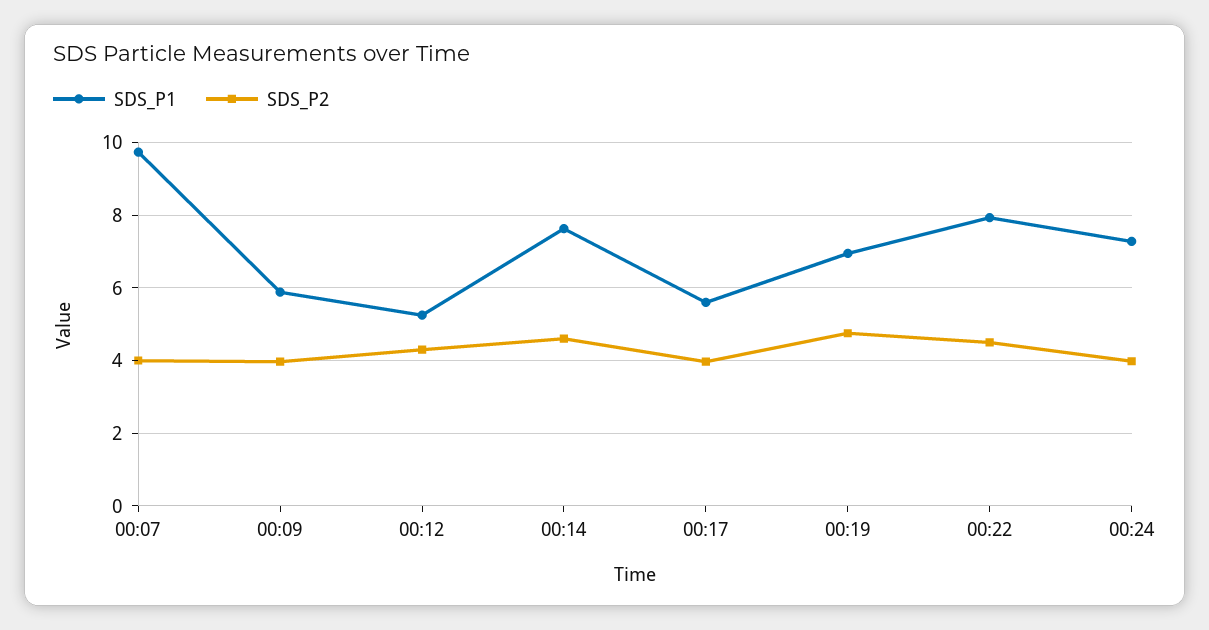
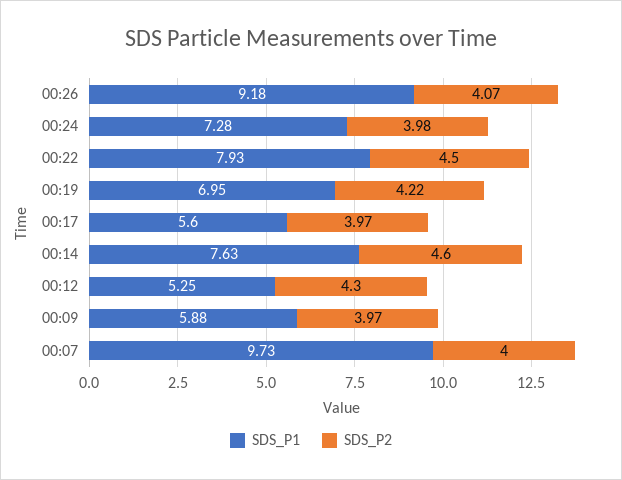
SDS_P2, 00:19: 4.8 -> 4.22
SDS_P1, 00:26: none -> 9.18
SDS_P2, 00:26: none -> 4.07

